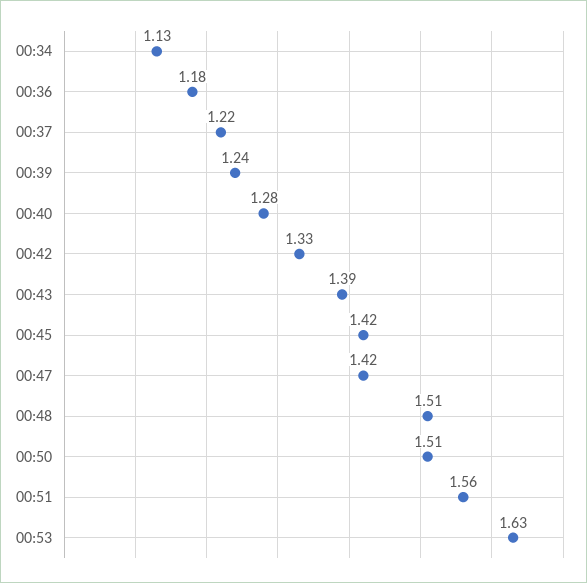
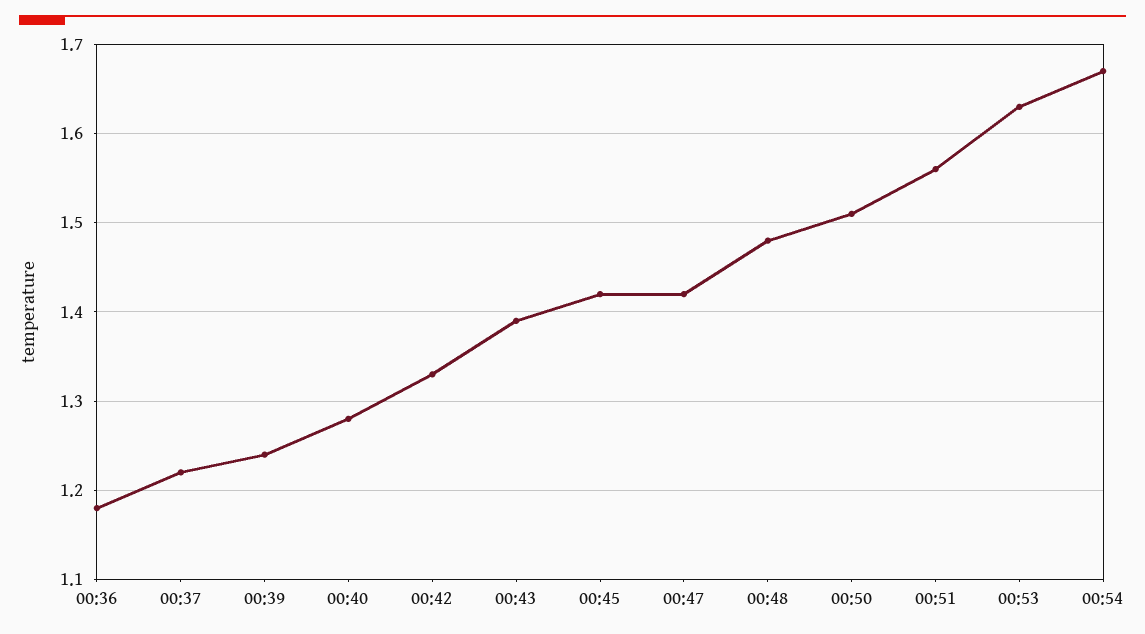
00:34: 1.13 -> none
00:48: 1.51 -> 1.48
00:54: none -> 1.67

